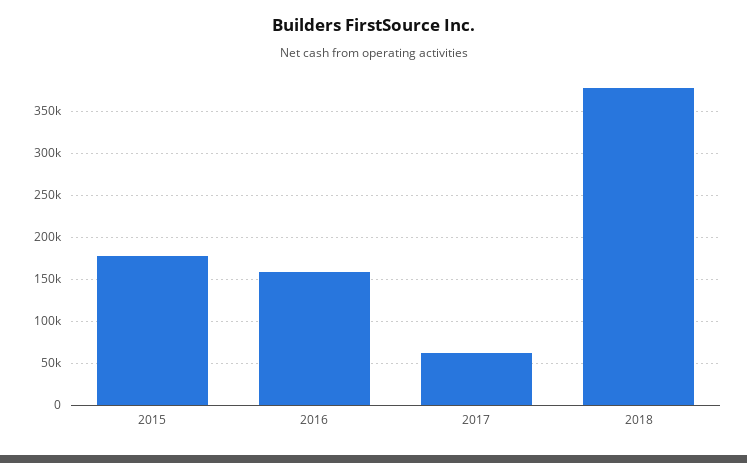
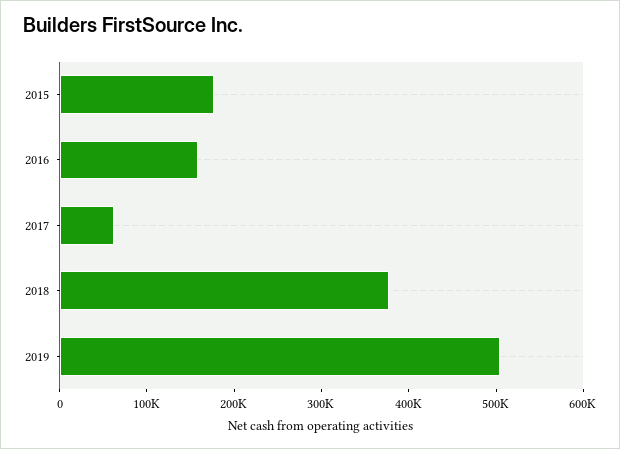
2019: none -> 500000

